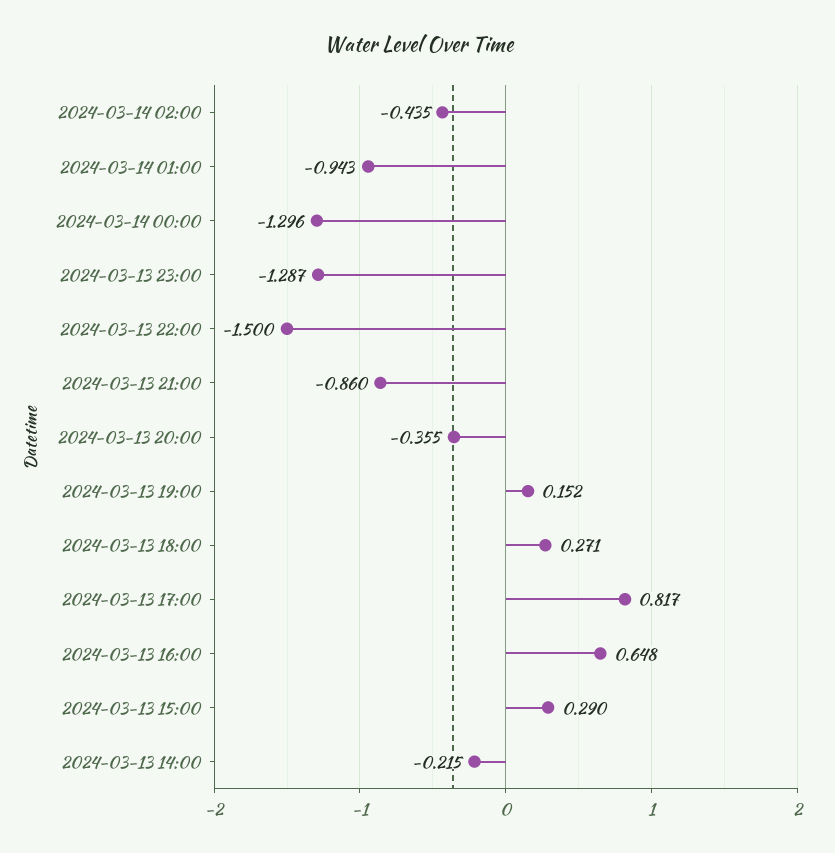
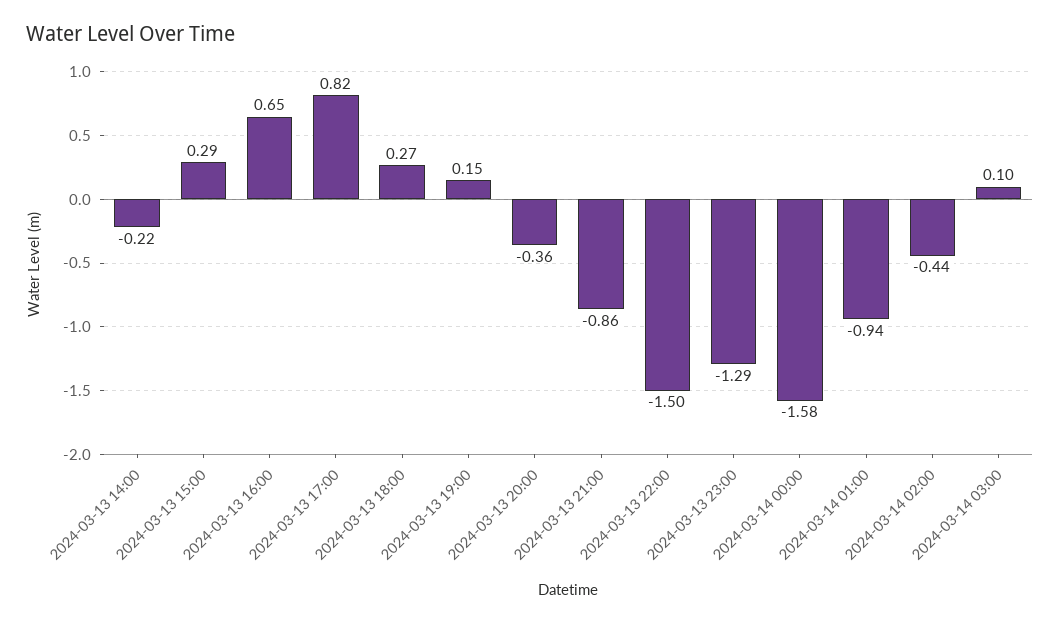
2024-03-14 00:00: -1.296 -> -1.58
2024-03-14 03:00: none -> 0.1

